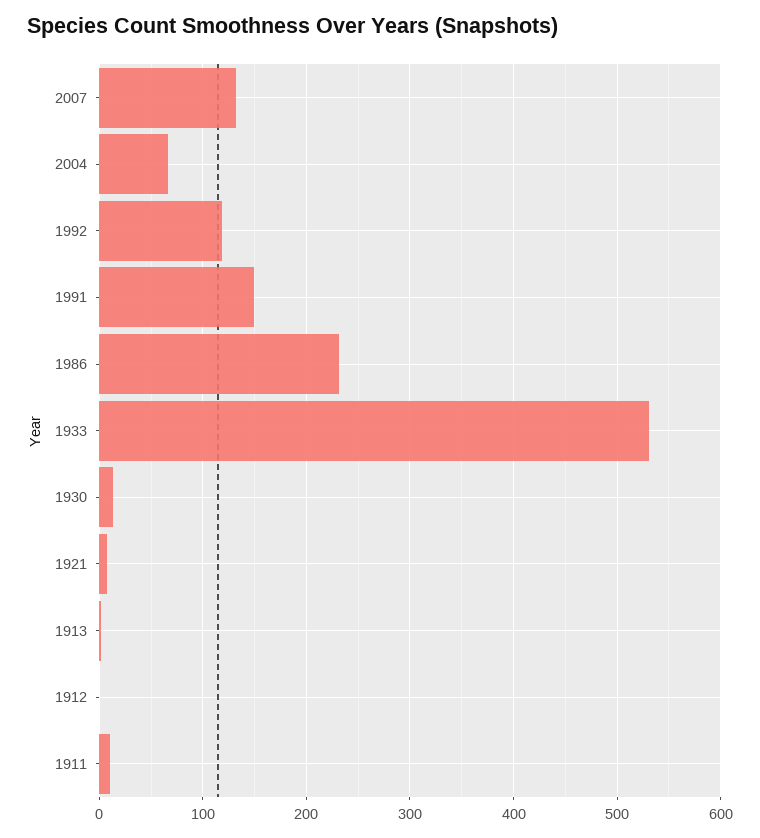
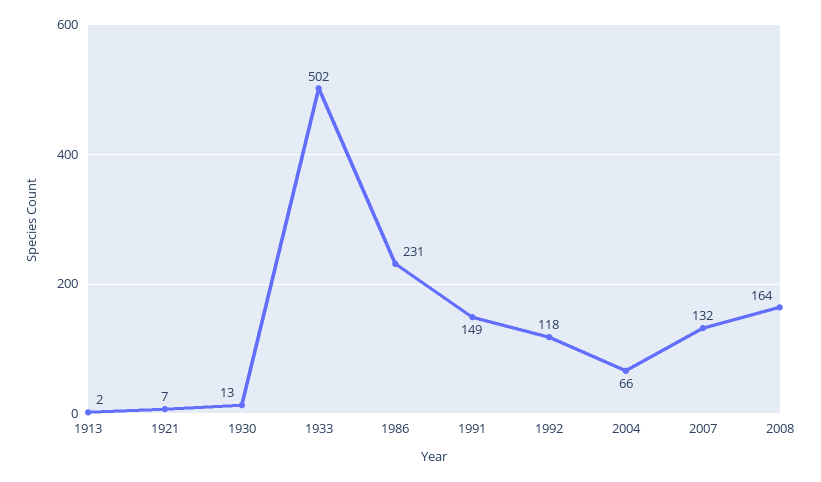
1933: 530 -> 502
1912: 0 -> none
1911: 10 -> none
2008: none -> 164

